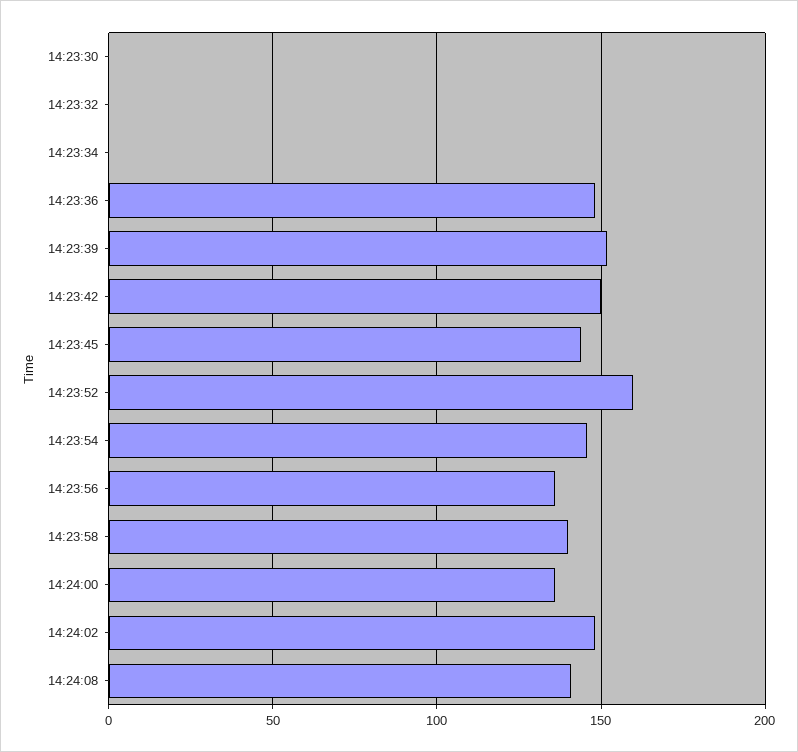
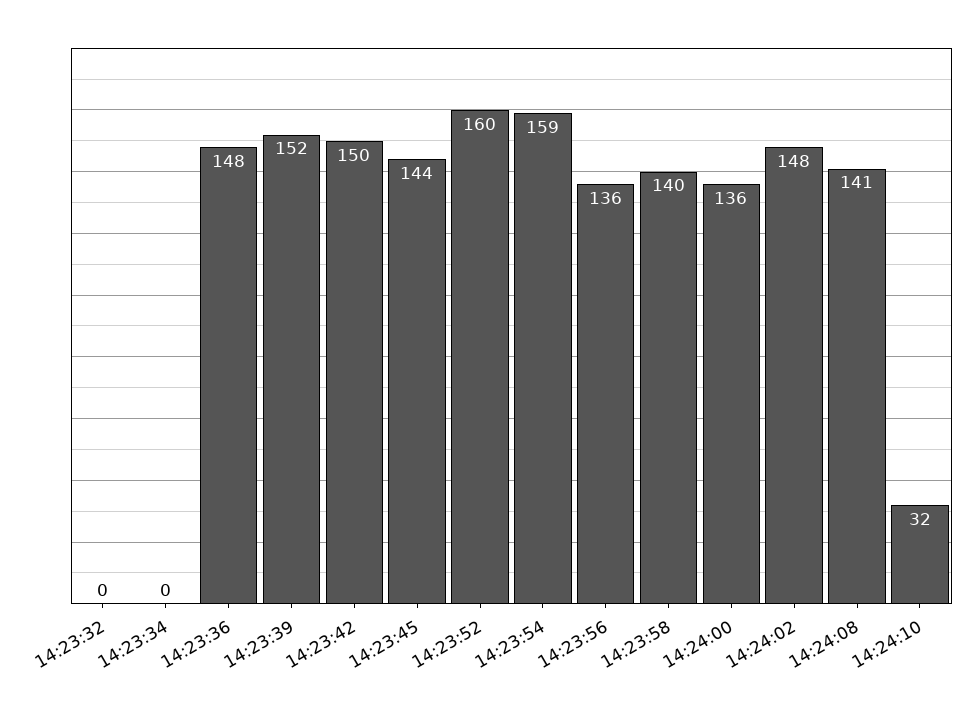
14:23:30: 0 -> none
14:23:54: 145 -> 159
14:24:10: none -> 32

